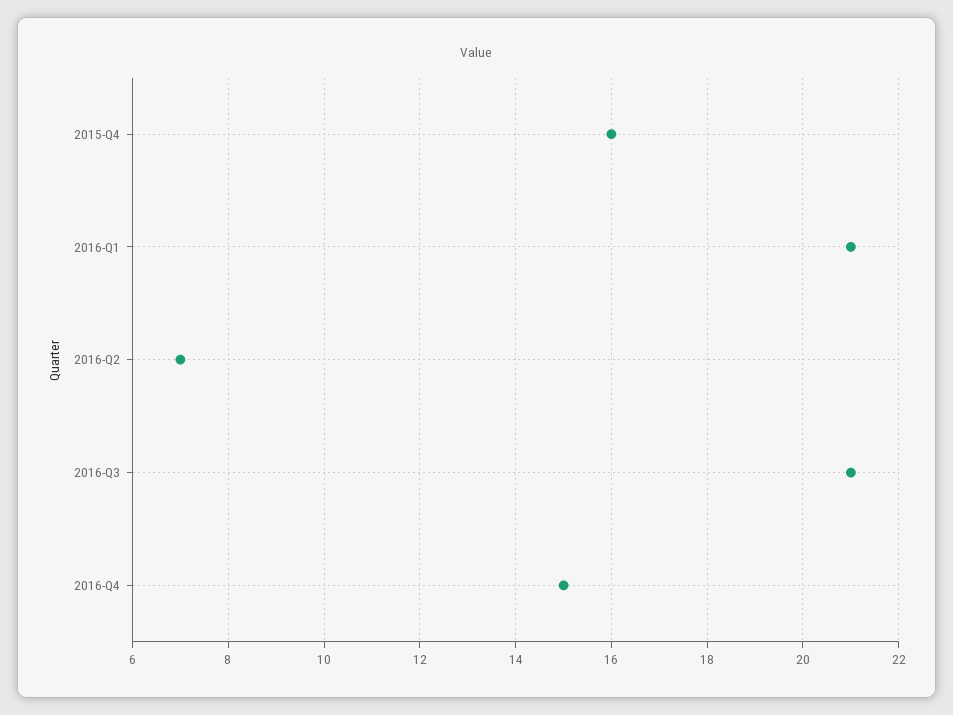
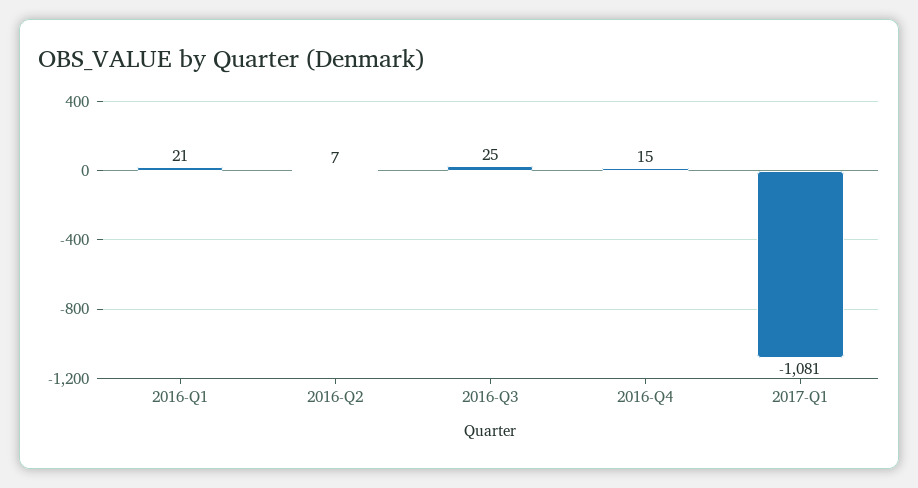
2015-Q4: 16 -> none
2016-Q3: 21 -> 25
2017-Q1: none -> -1081

